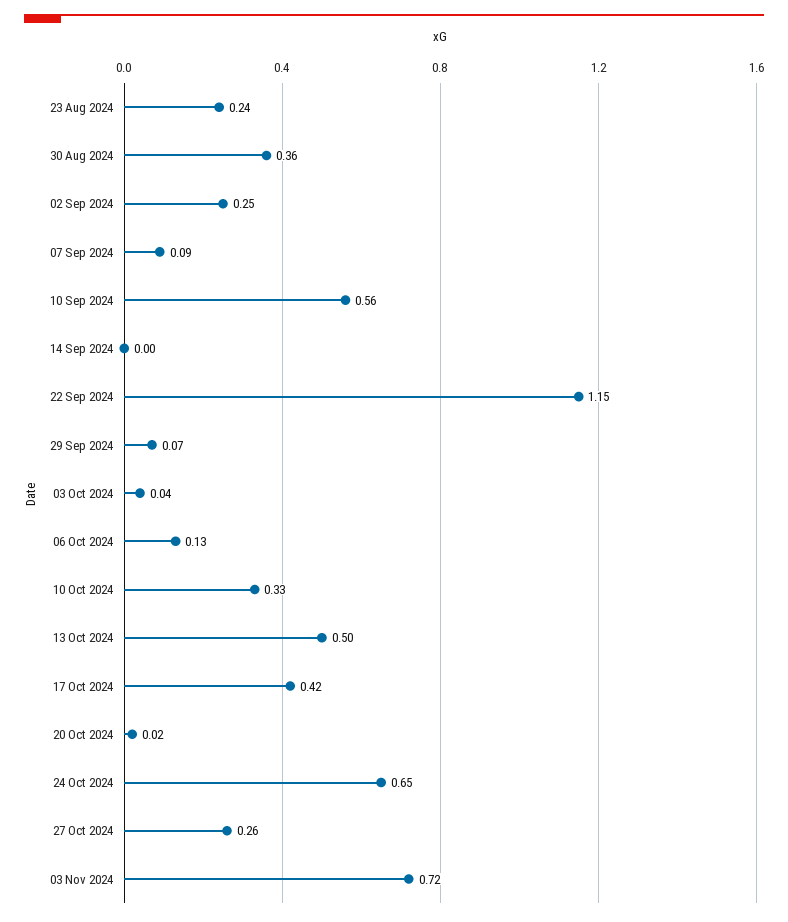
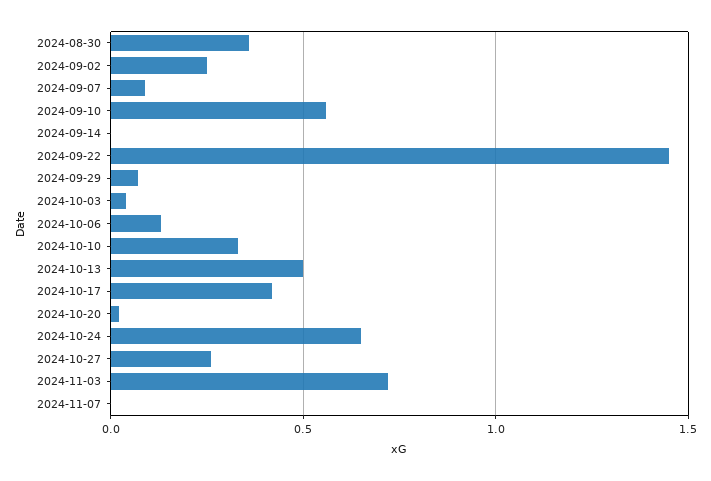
23 Aug 2024: 0.24 -> none
22 Sep 2024: 1.15 -> 1.45
2024-11-07: none -> 0

